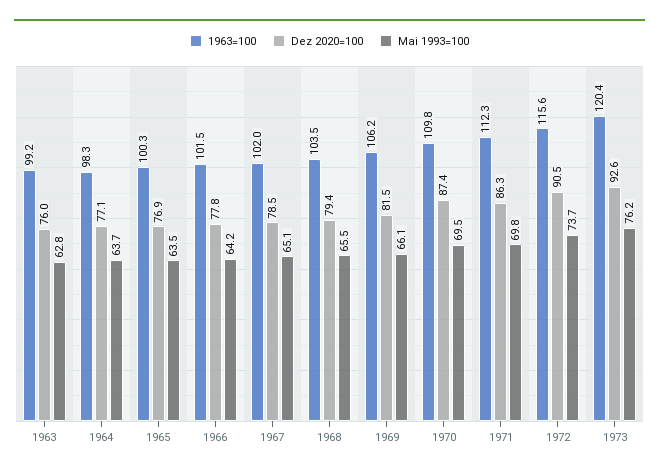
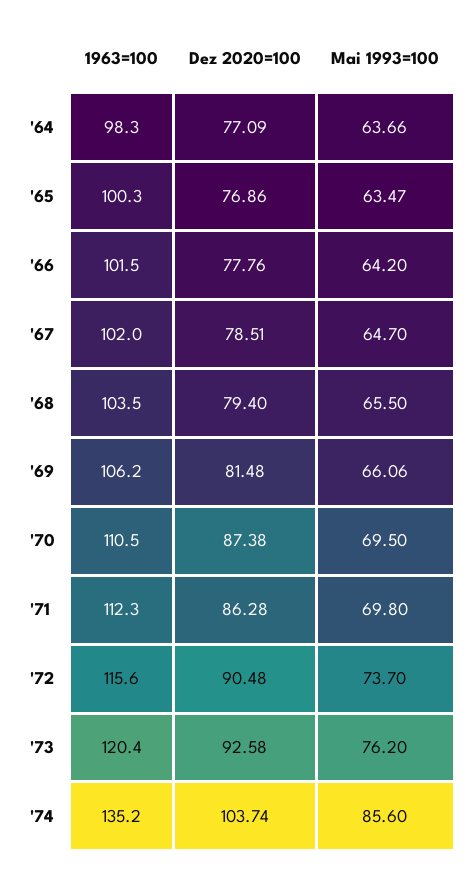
1963=100, 1963: 99.2 -> none
Dez 2020=100, 1963: 76 -> none
Mai 1993=100, 1963: 62.8 -> none
Mai 1993=100, 1967: 65.1 -> 64.7
1963=100, 1970: 109.8 -> 110.5
1963=100, '74: none -> 135.2
Dez 2020=100, '74: none -> 103.74
Mai 1993=100, '74: none -> 85.6

